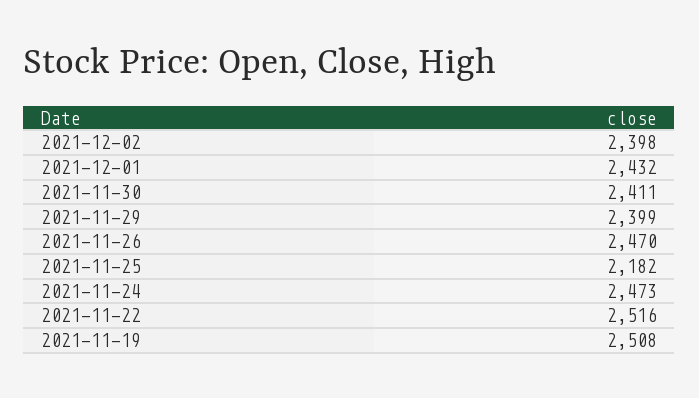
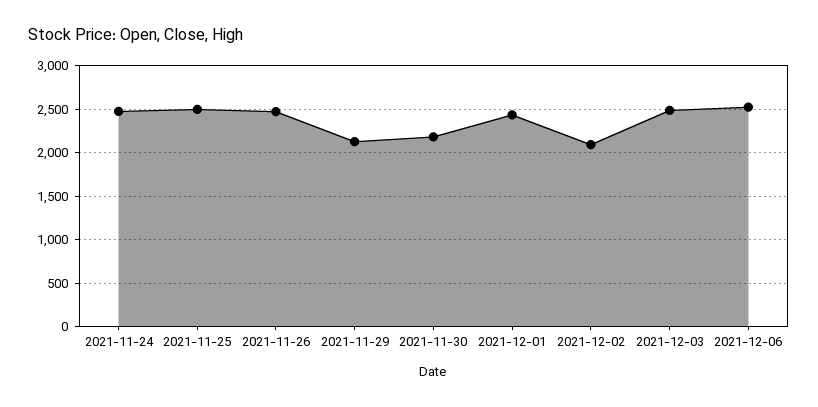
2021-12-02: 2398 -> 2100
2021-11-30: 2411 -> 2200
2021-11-29: 2399 -> 2100
2021-11-25: 2182 -> 2500
2021-11-22: 2516 -> none
2021-11-19: 2508 -> none
2021-12-03: none -> 2500
2021-12-06: none -> 2500

